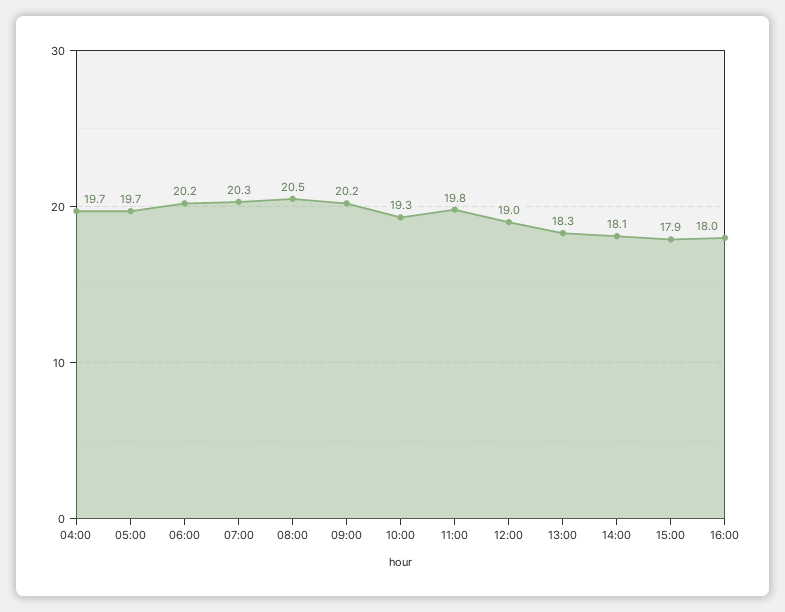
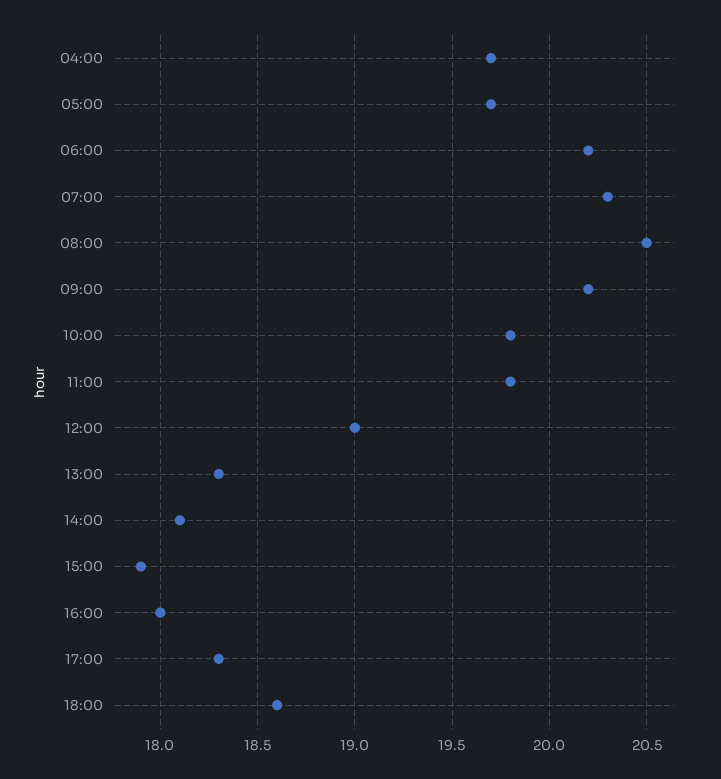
10:00: 19.3 -> 19.8
17:00: none -> 18.3
18:00: none -> 18.6

